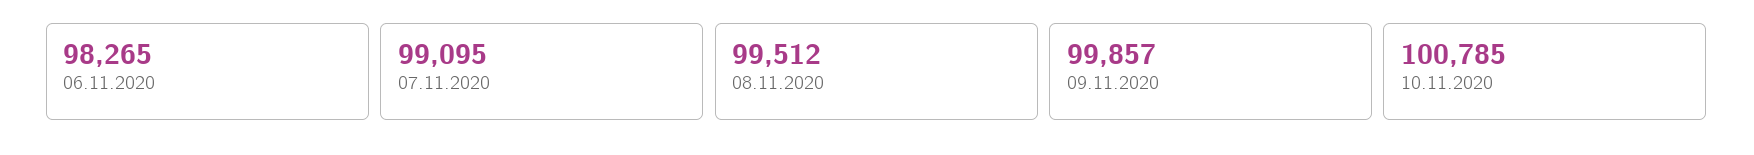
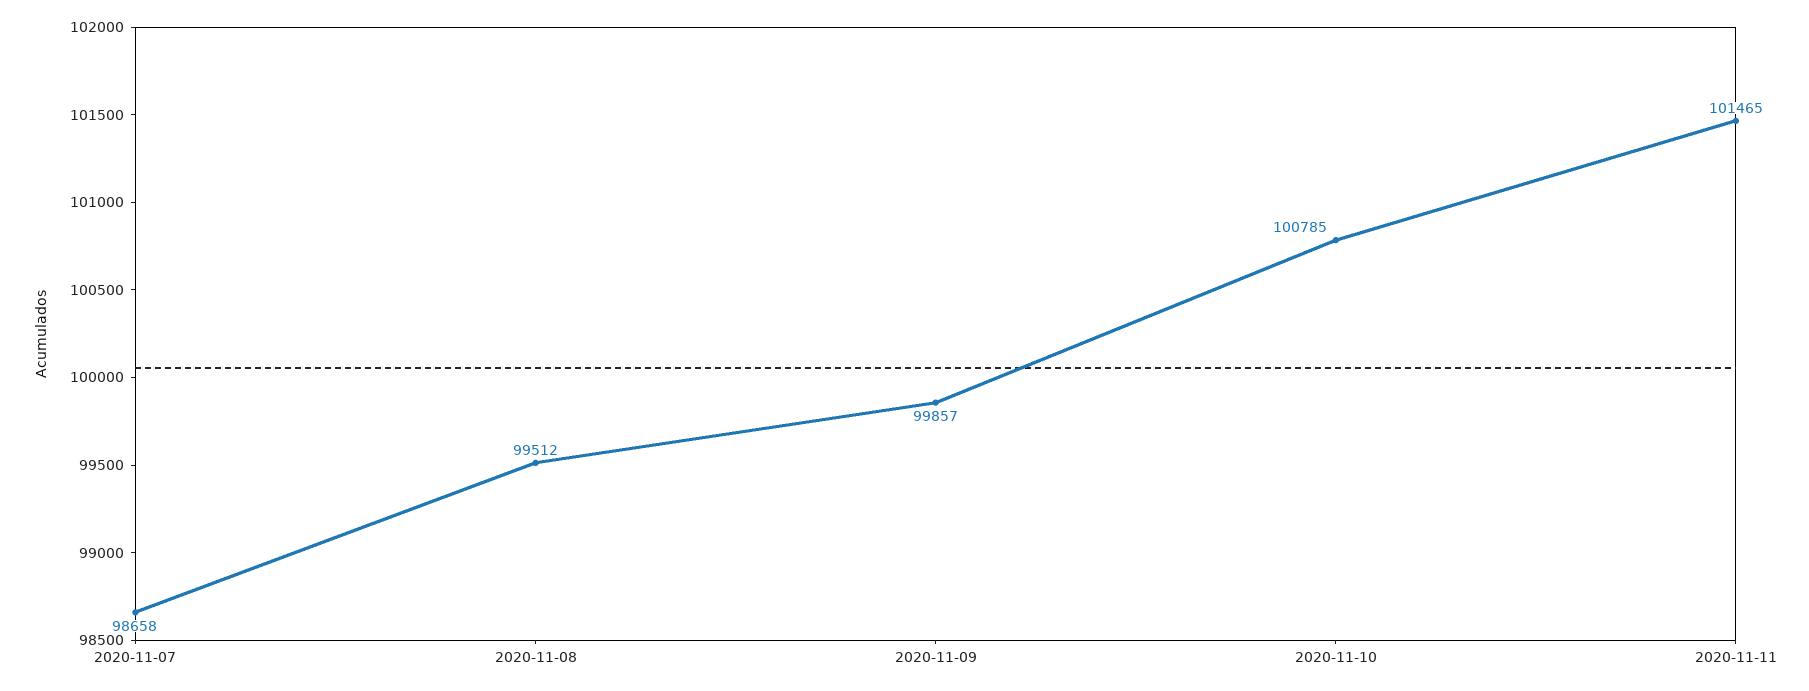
06.11.2020: 98265 -> none
07.11.2020: 99095 -> 98658
2020-11-11: none -> 101465

